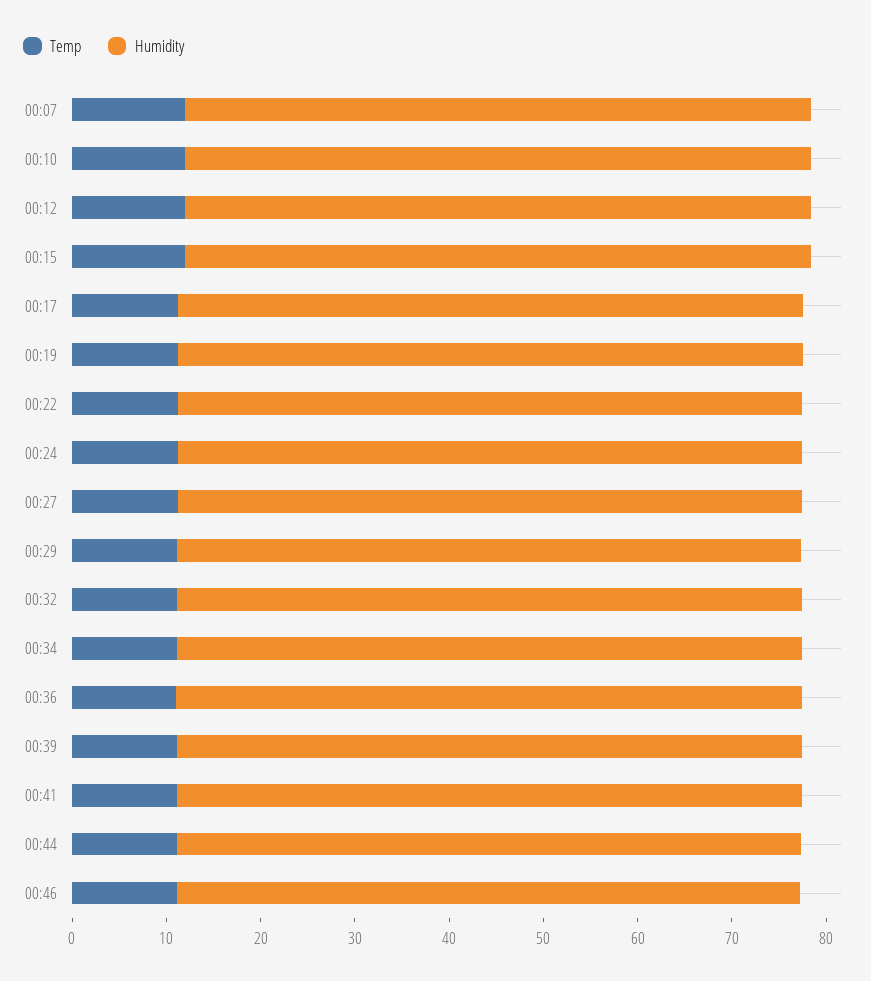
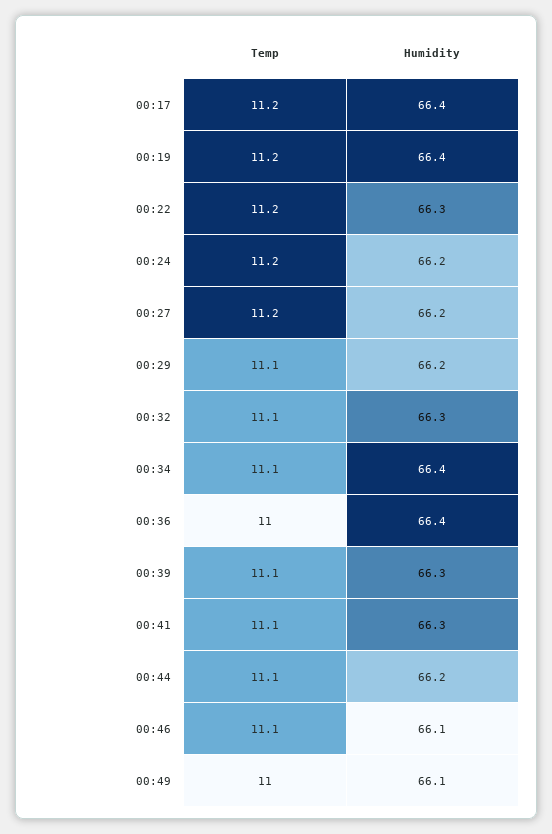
Temp, 00:07: 12 -> none
Humidity, 00:07: 66 -> none
Temp, 00:10: 12 -> none
Humidity, 00:10: 66 -> none
Temp, 00:12: 12 -> none
Humidity, 00:12: 66 -> none
Temp, 00:15: 12 -> none
Humidity, 00:15: 66 -> none
Temp, 00:49: none -> 11
Humidity, 00:49: none -> 66.1

